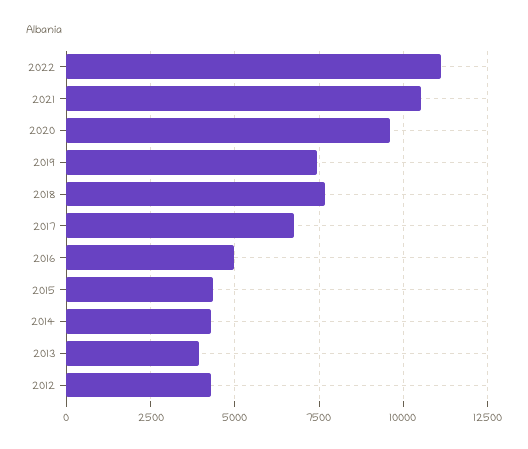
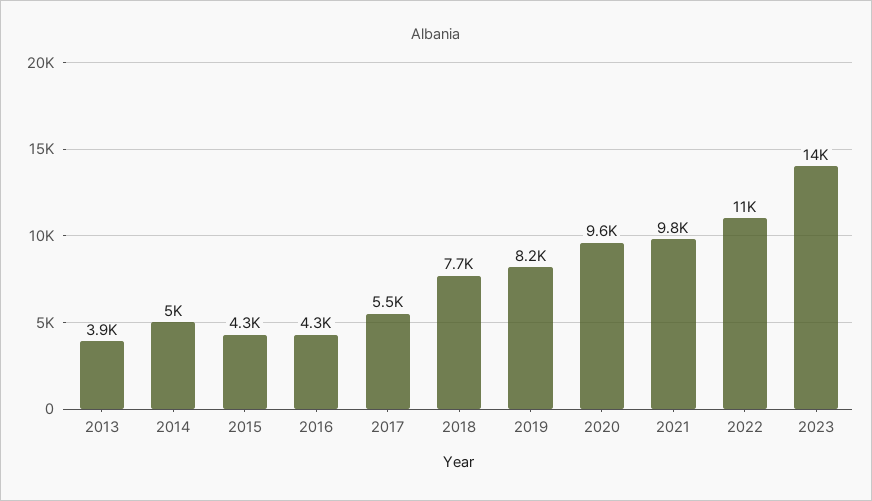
2021: 10500 -> 9800
2019: 7500 -> 8200
2017: 6750 -> 5500
2016: 5000 -> 4300
2014: 4250 -> 5000
2012: 4250 -> none
2023: none -> 14000

